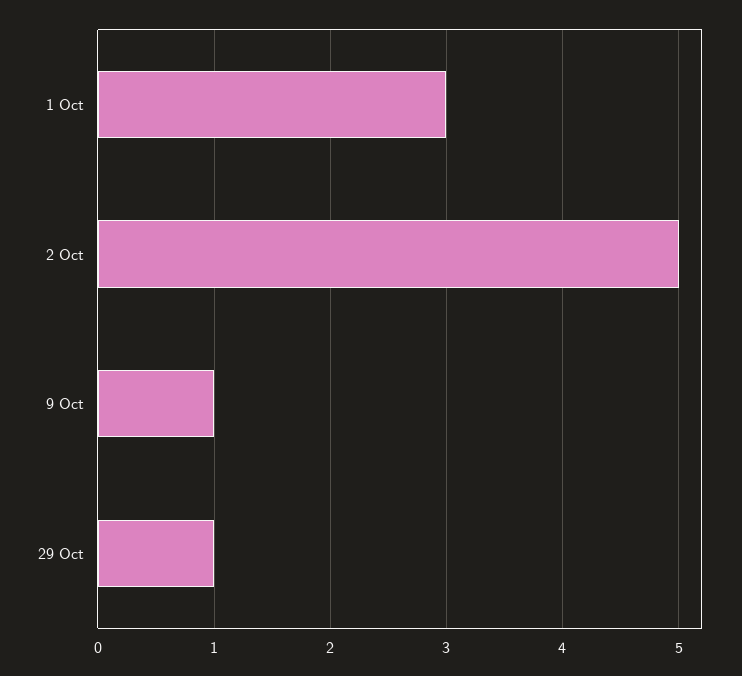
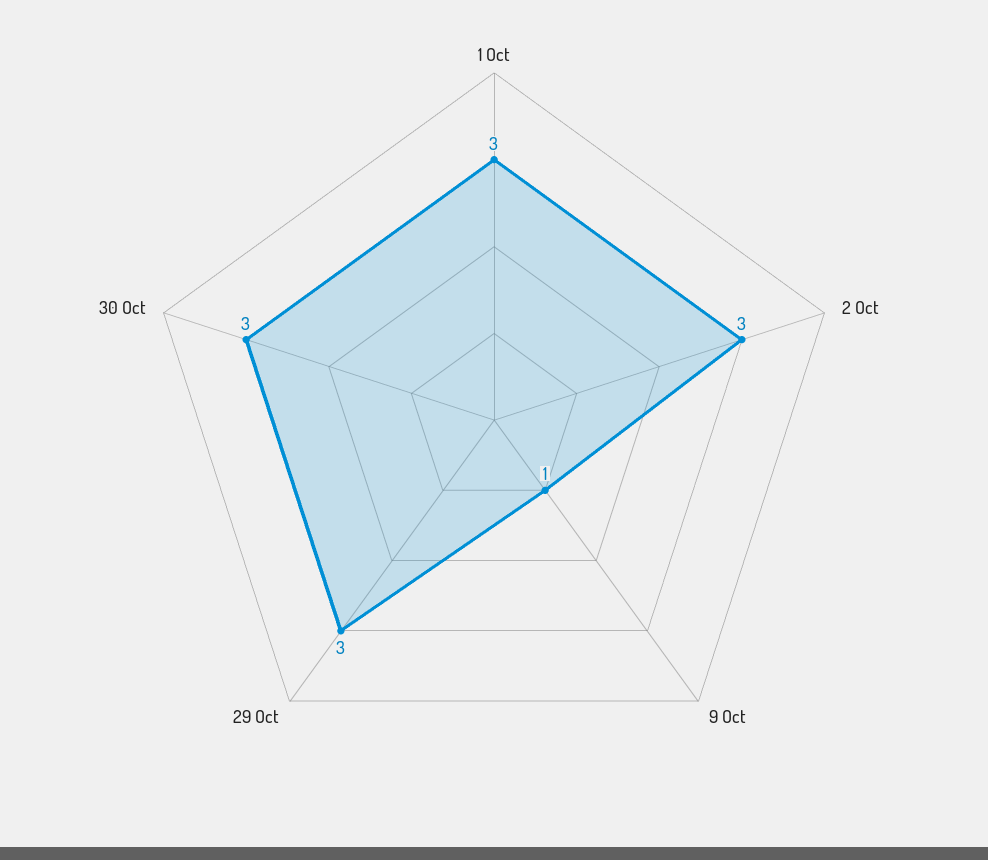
2 Oct: 5 -> 3
29 Oct: 1 -> 3
30 Oct: none -> 3

